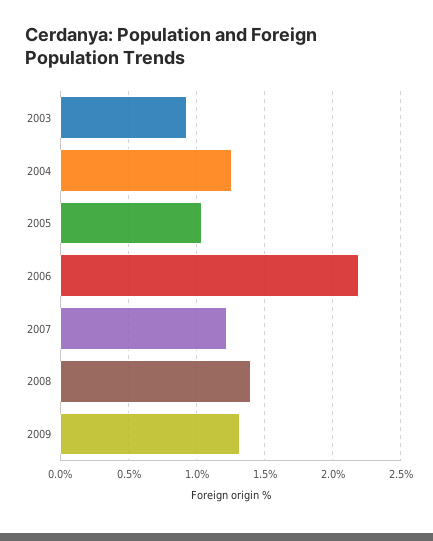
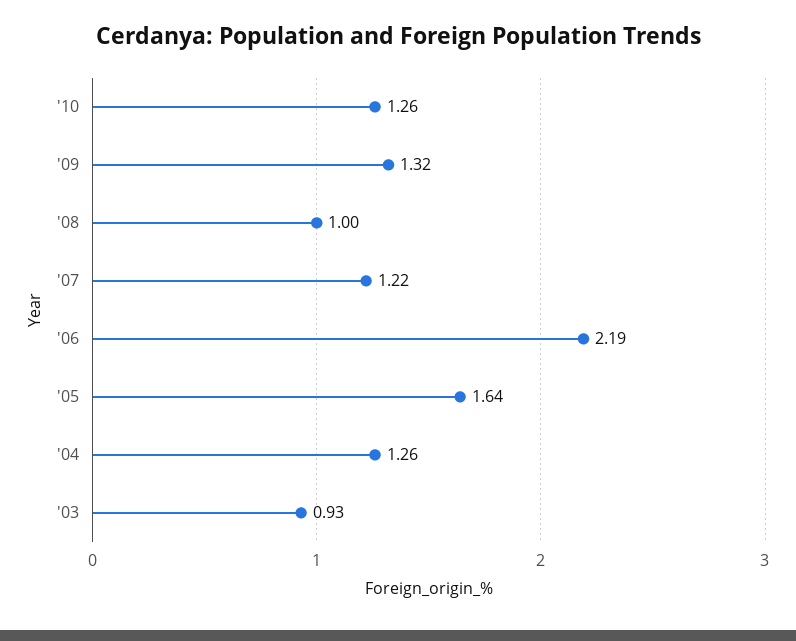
2005: 1.05 -> 1.64
2008: 1.4 -> 1
'10: none -> 1.26

